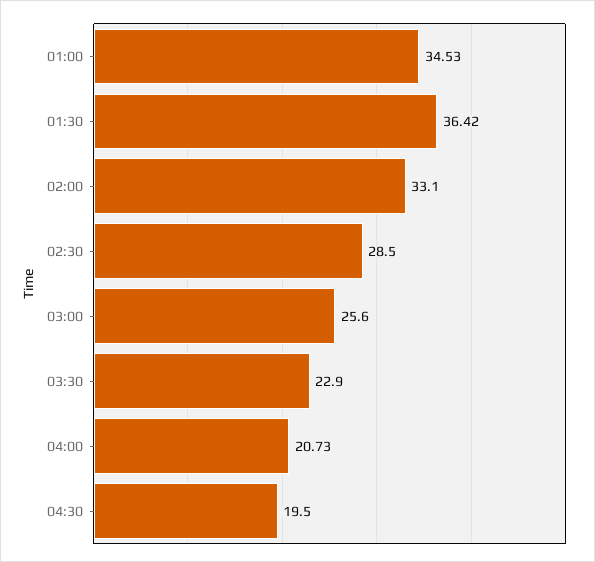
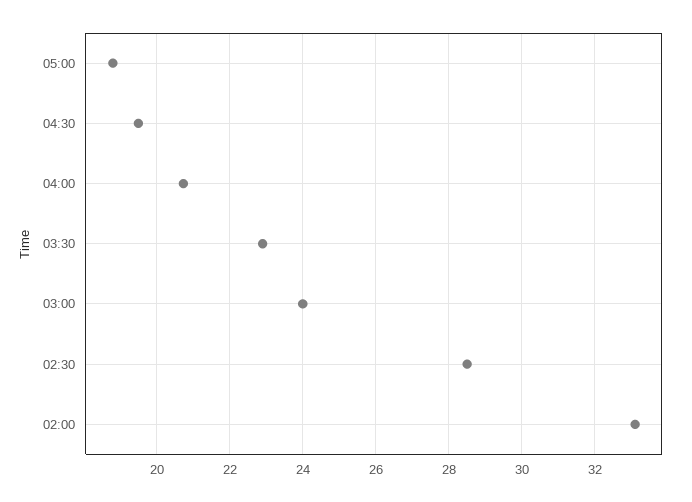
01:00: 34.53 -> none
01:30: 36.42 -> none
03:00: 25.6 -> 24
05:00: none -> 18.8

